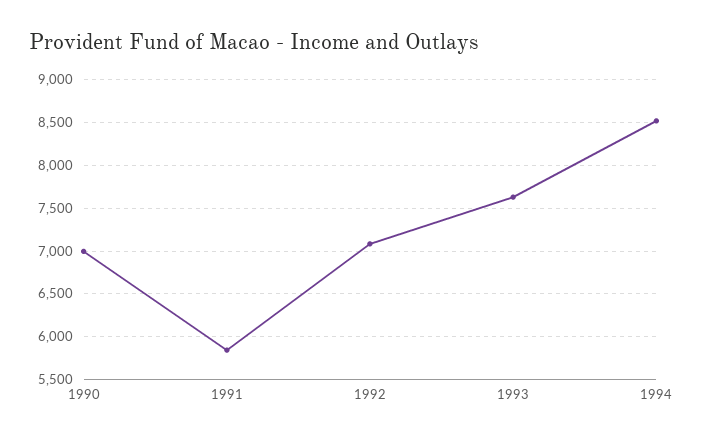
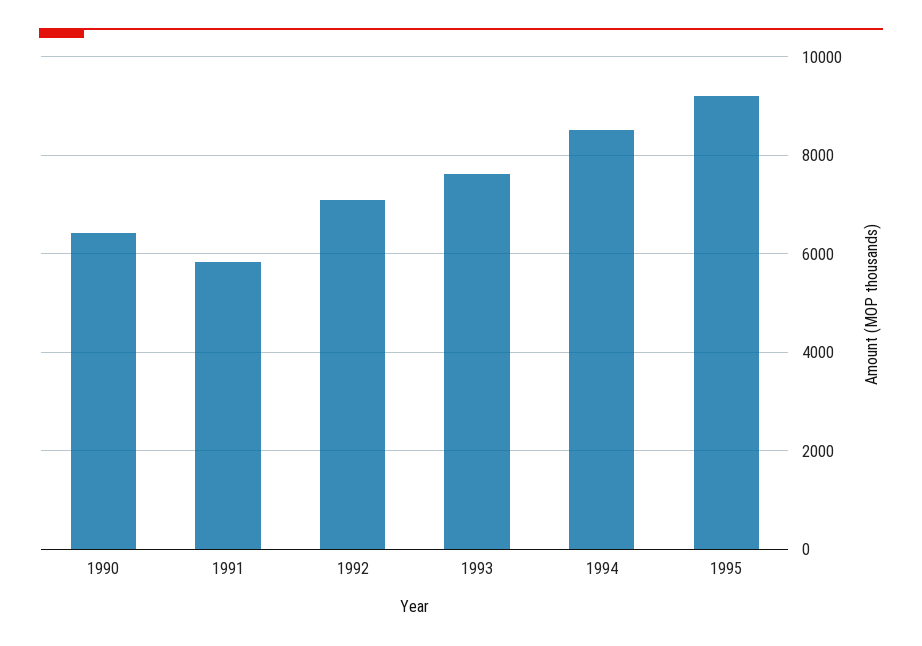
1990: 7000 -> 6400
1995: none -> 9200

